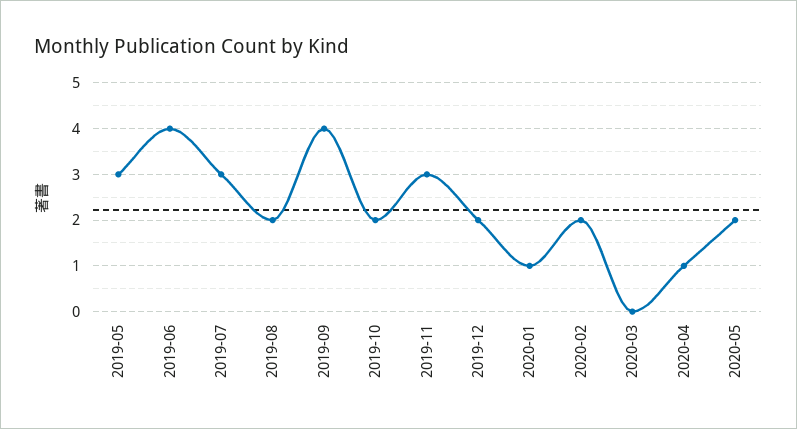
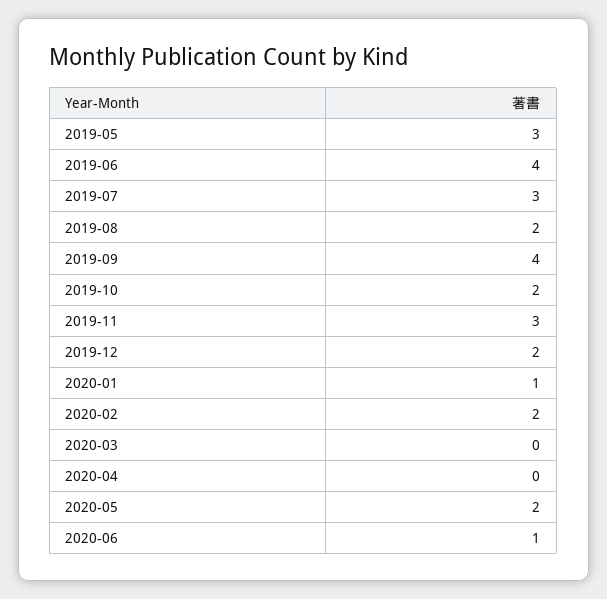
2020-04: 1 -> 0
2020-06: none -> 1

